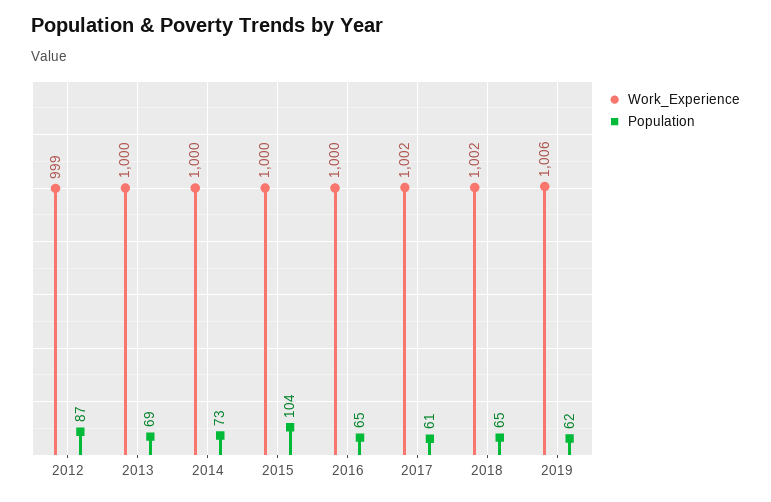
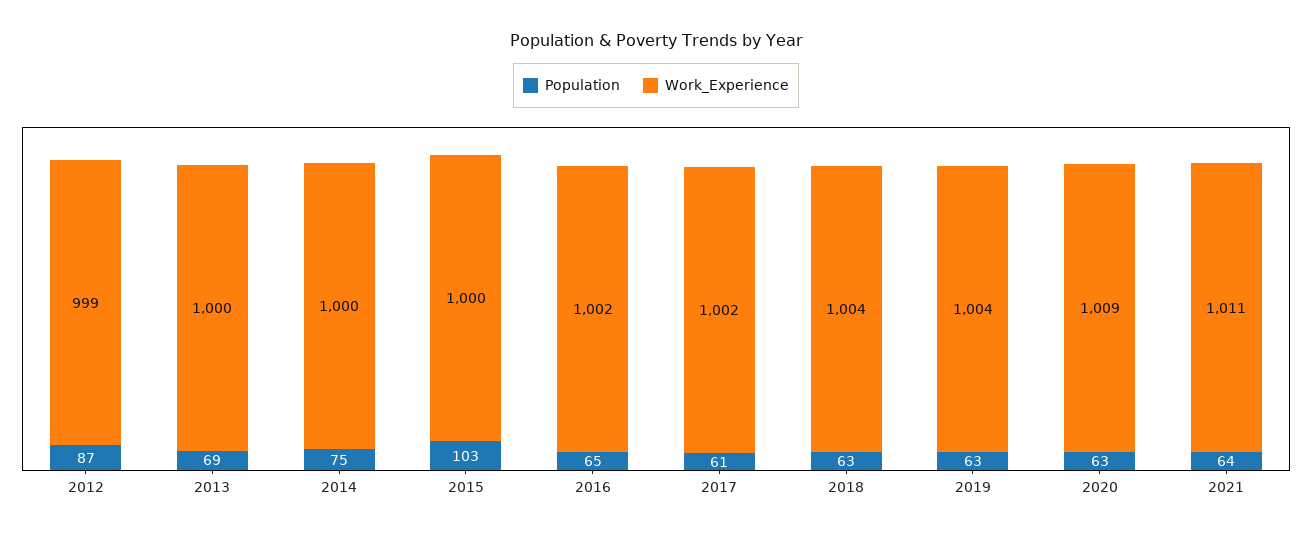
Population, 2014: 73 -> 75
Population, 2015: 104 -> 103
Work_Experience, 2016: 1000 -> 1002
Work_Experience, 2018: 1002 -> 1004
Population, 2018: 65 -> 63
Work_Experience, 2019: 1006 -> 1004
Population, 2019: 62 -> 63
Population, 2020: none -> 63
Work_Experience, 2020: none -> 1009
Population, 2021: none -> 64
Work_Experience, 2021: none -> 1011

